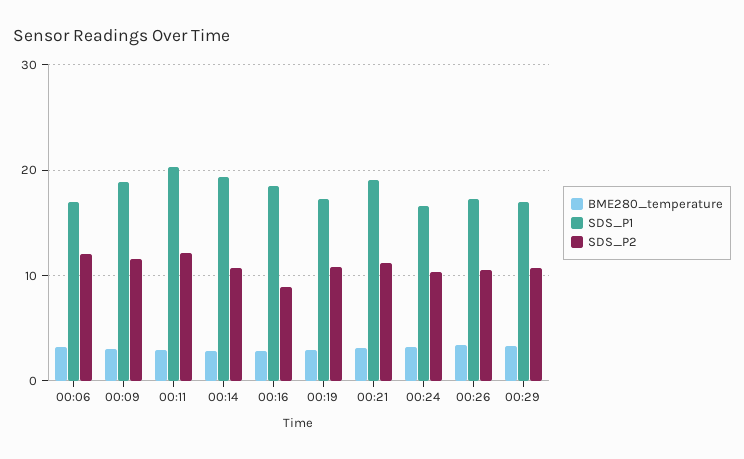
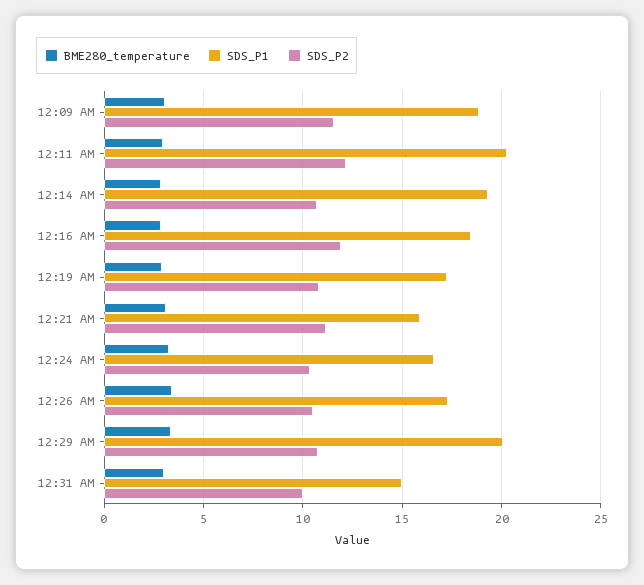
BME280_temperature, 00:06: 3 -> none
SDS_P1, 00:06: 17 -> none
SDS_P2, 00:06: 12 -> none
SDS_P2, 00:16: 9 -> 12
SDS_P1, 00:21: 19 -> 16
SDS_P1, 00:29: 17 -> 20
BME280_temperature, 12:31 AM: none -> 3
SDS_P1, 12:31 AM: none -> 15
SDS_P2, 12:31 AM: none -> 10

